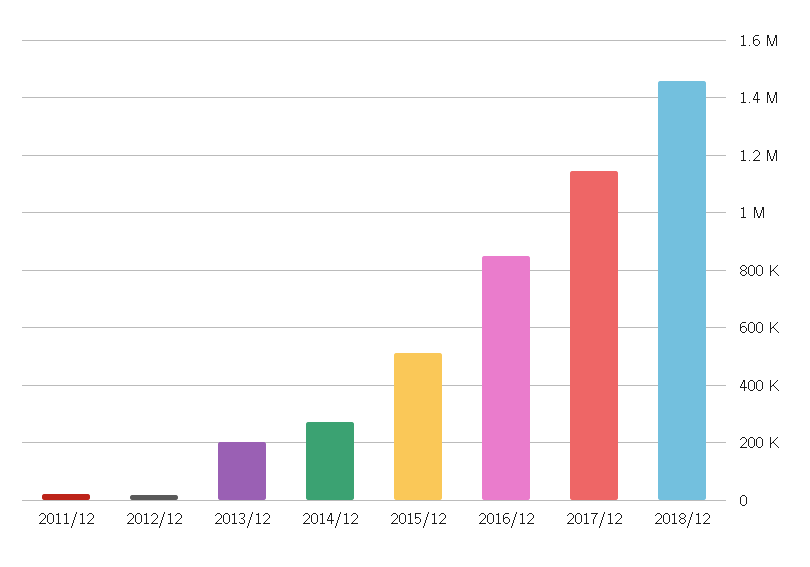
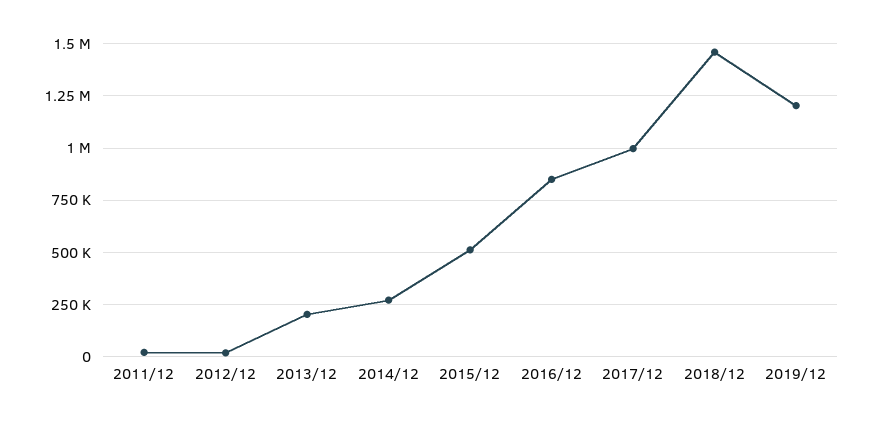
2017/12: 1150000 -> 1000000
2019/12: none -> 1200000

